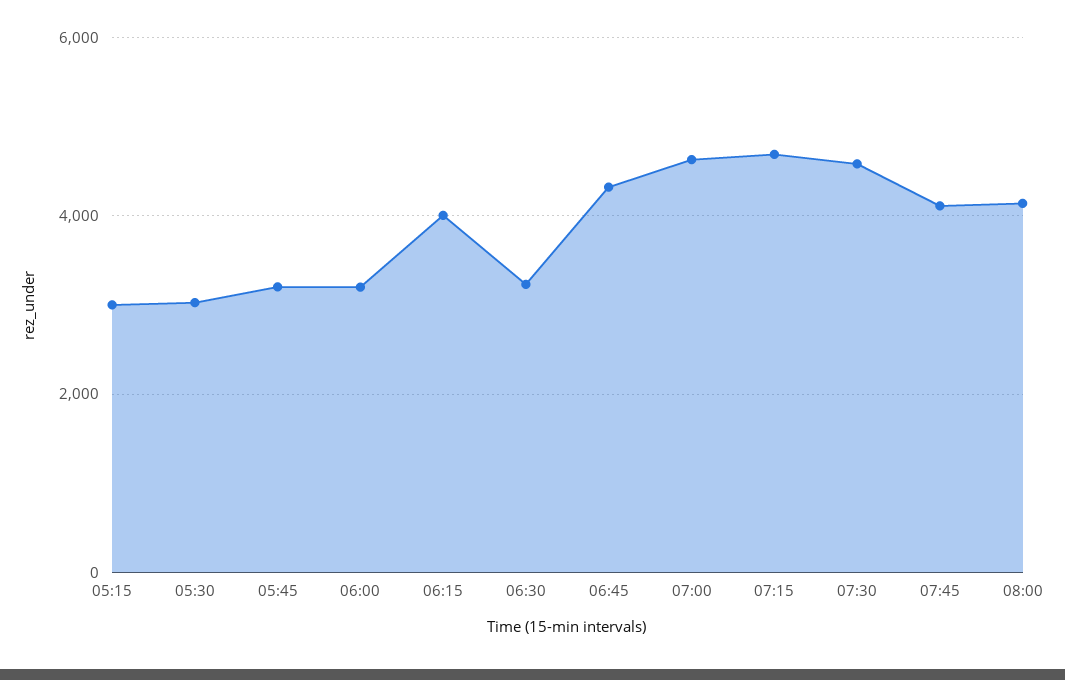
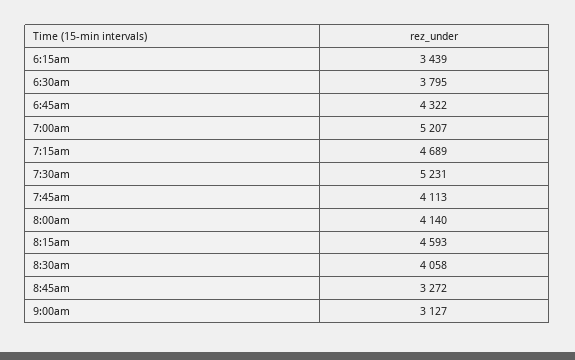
05:15: 3000 -> none
05:30: 3000 -> none
05:45: 3200 -> none
06:00: 3200 -> none
06:15: 4000 -> 3439
06:30: 3200 -> 3795
07:00: 4600 -> 5207
07:30: 4600 -> 5231
8:15am: none -> 4593
8:30am: none -> 4058
8:45am: none -> 3272
9:00am: none -> 3127

